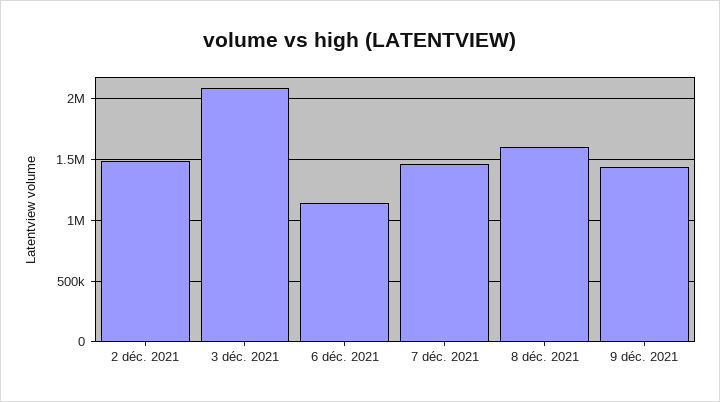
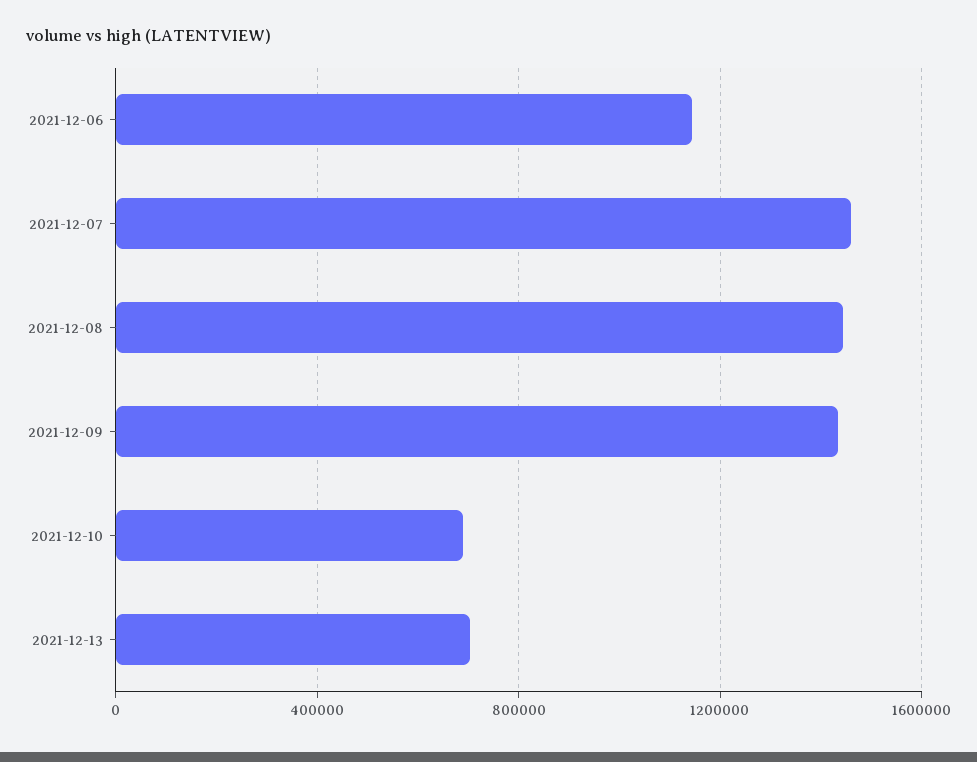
2 déc. 2021: 1500000 -> none
3 déc. 2021: 2100000 -> none
8 déc. 2021: 1600000 -> 1450000
2021-12-10: none -> 700000
2021-12-13: none -> 700000

